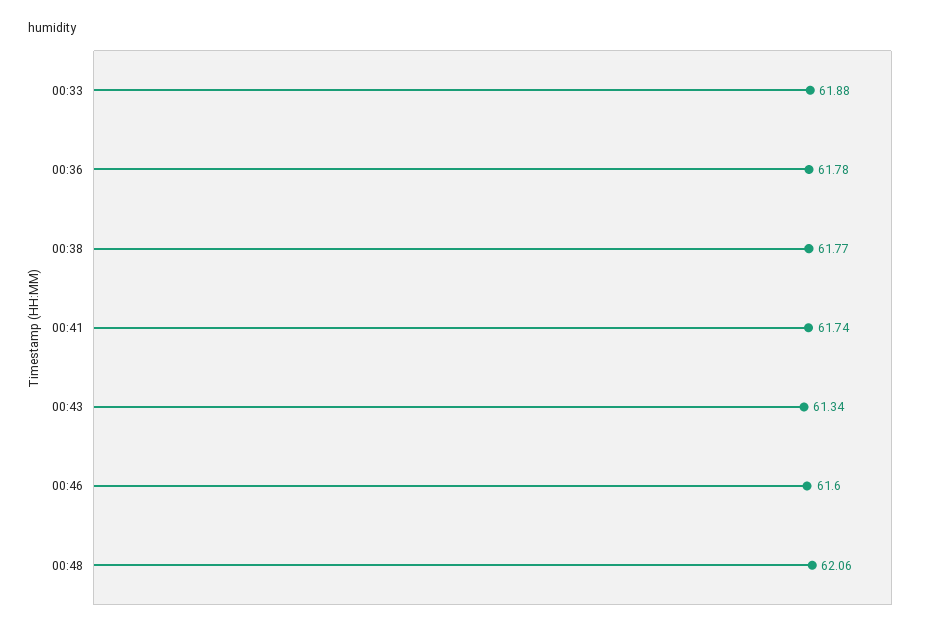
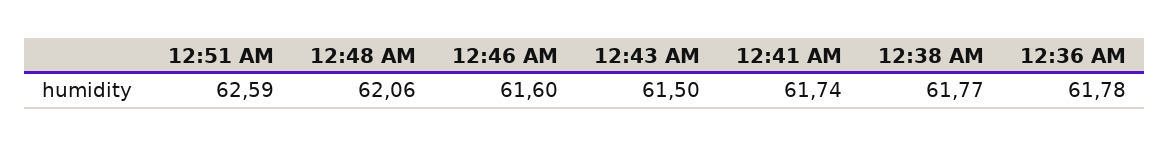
00:33: 61.88 -> none
00:43: 61.34 -> 61.5
12:51 AM: none -> 62.59

